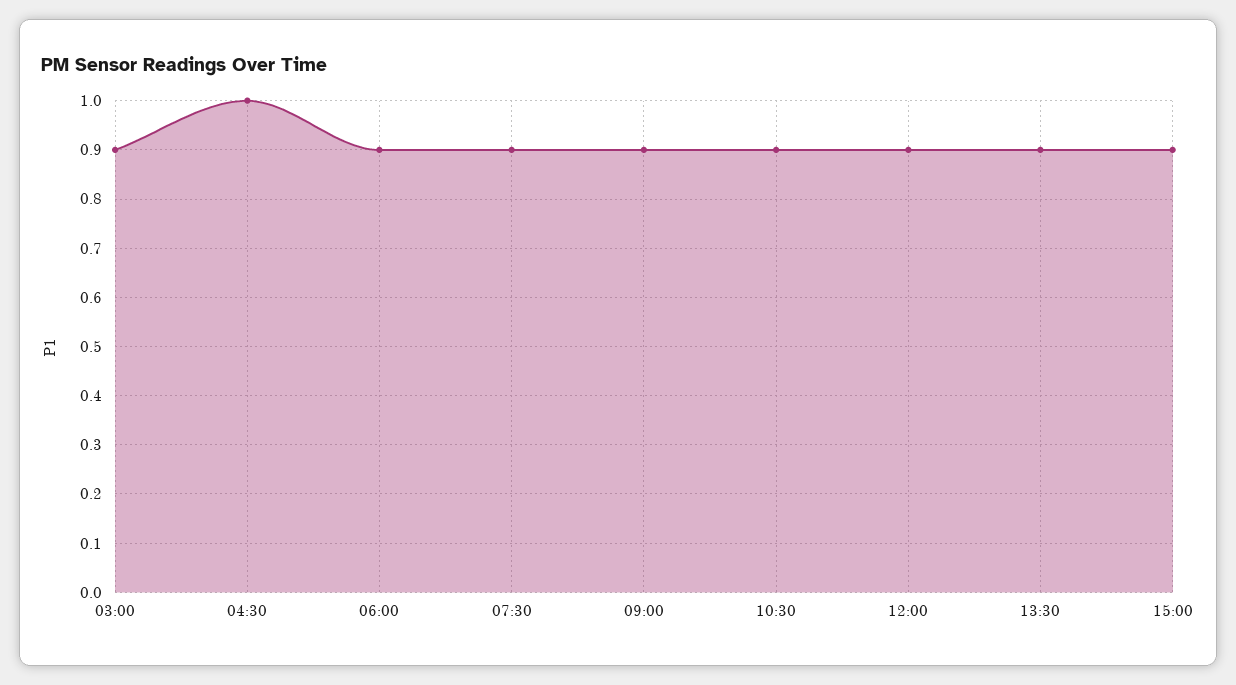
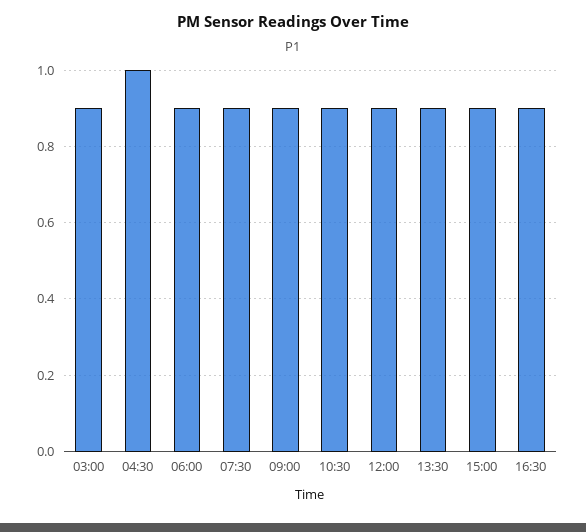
16:30: none -> 0.9

